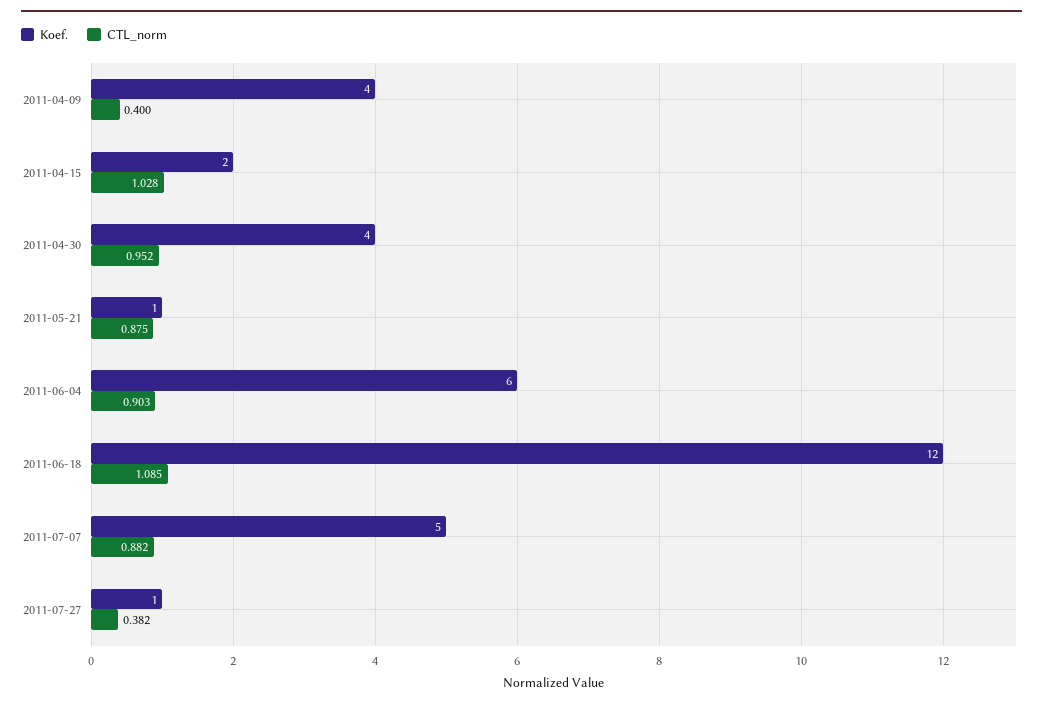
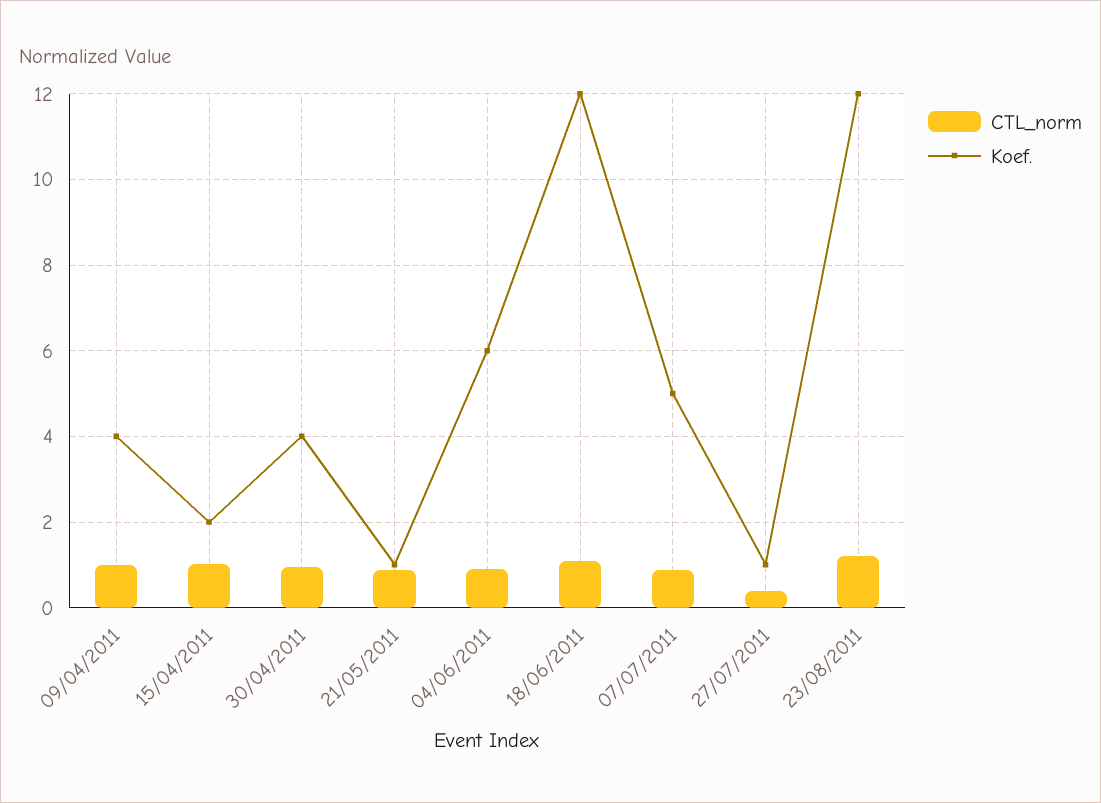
CTL_norm, 2011-04-09: 0.4 -> 1
CTL_norm, 23/08/2011: none -> 1.2
Koef., 23/08/2011: none -> 12

